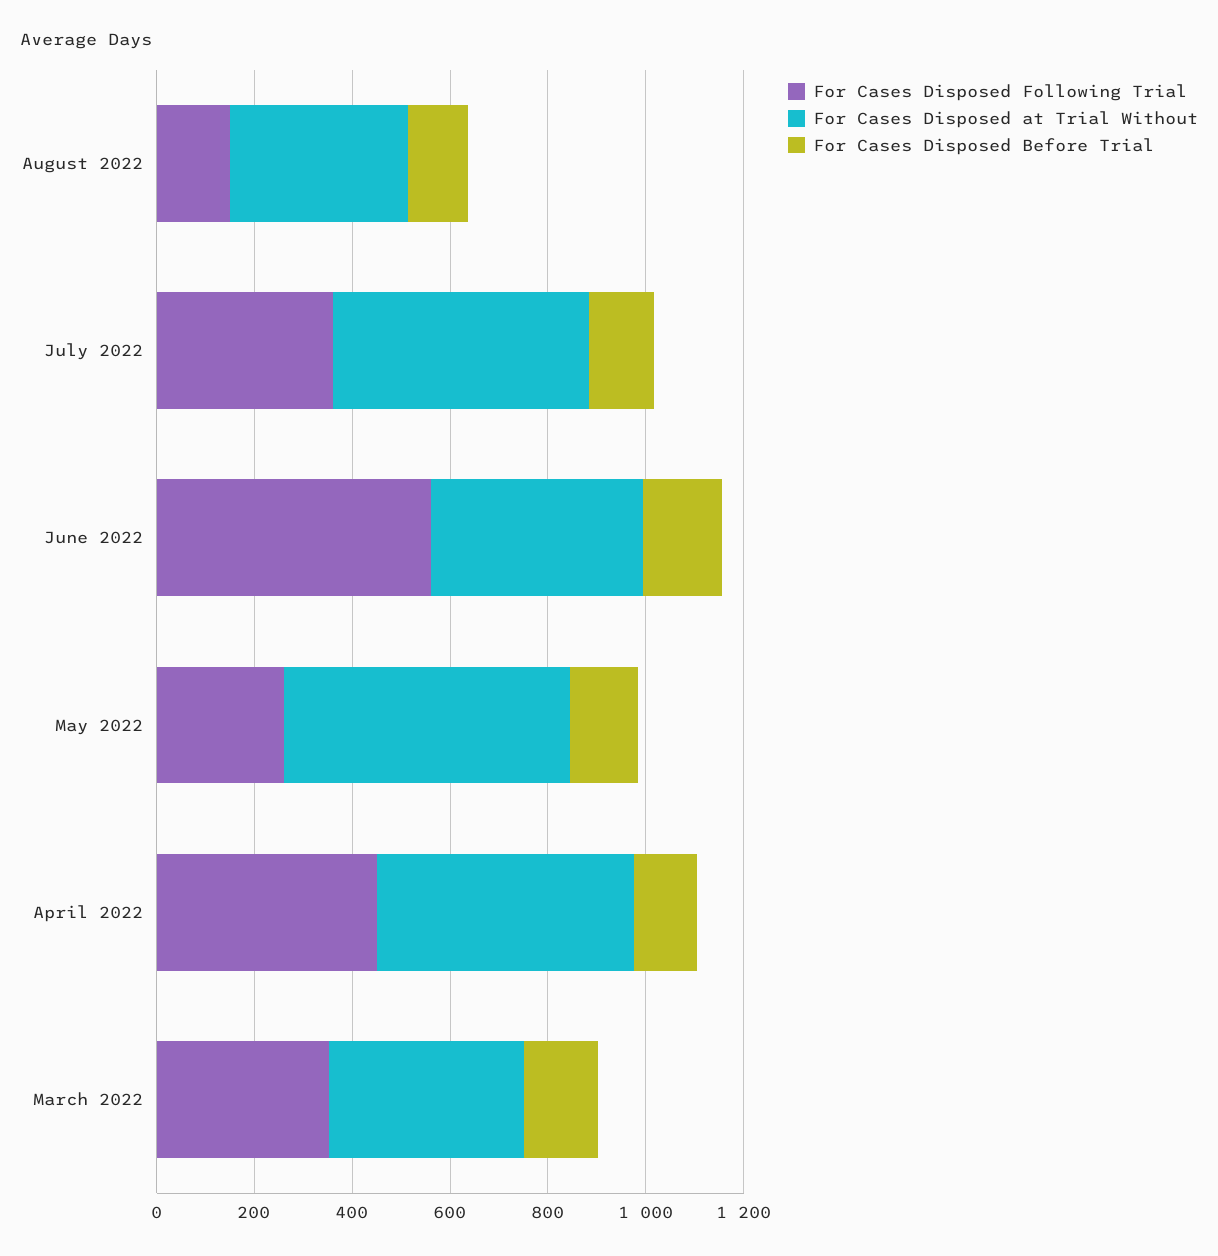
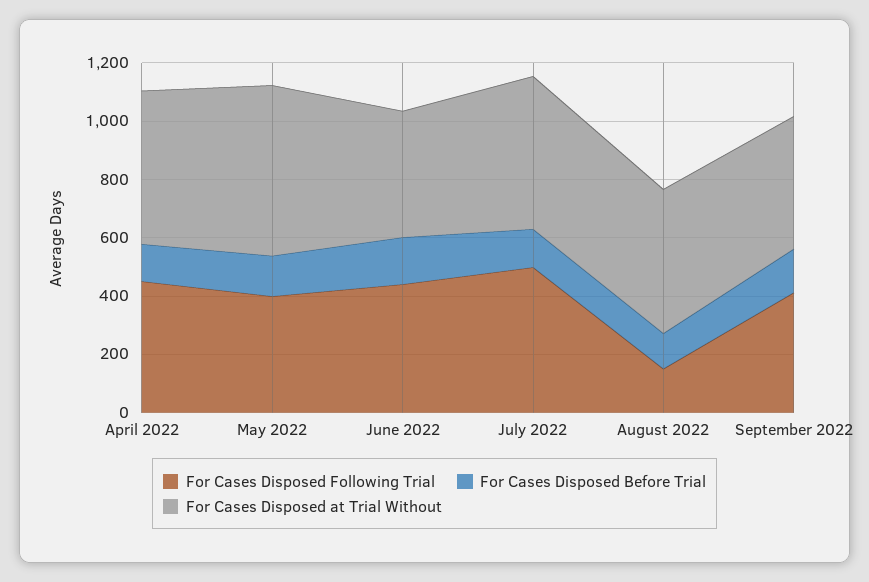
For Cases Disposed at Trial Without, August 2022: 350 -> 500
For Cases Disposed Following Trial, July 2022: 350 -> 500
For Cases Disposed Following Trial, June 2022: 550 -> 450
For Cases Disposed Following Trial, May 2022: 250 -> 400
For Cases Disposed Following Trial, March 2022: 350 -> none
For Cases Disposed at Trial Without, March 2022: 400 -> none
For Cases Disposed Before Trial, March 2022: 150 -> none
For Cases Disposed Following Trial, September 2022: none -> 400
For Cases Disposed Before Trial, September 2022: none -> 150
For Cases Disposed at Trial Without, September 2022: none -> 450

